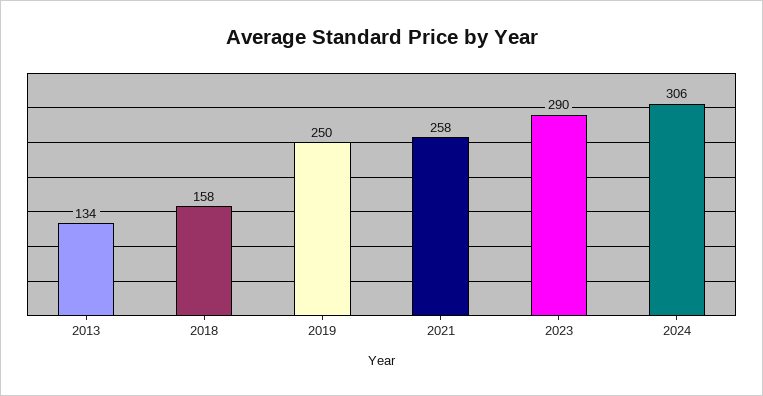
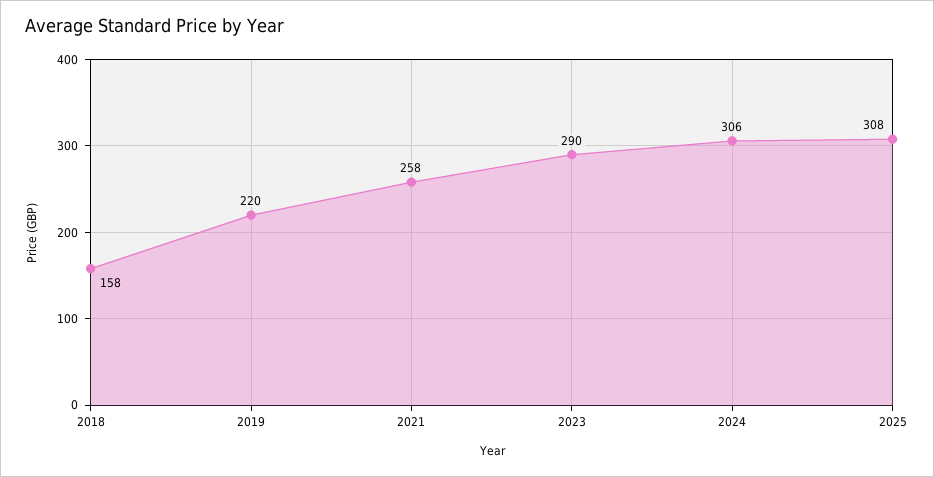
2013: 134 -> none
2019: 250 -> 220
2025: none -> 308

